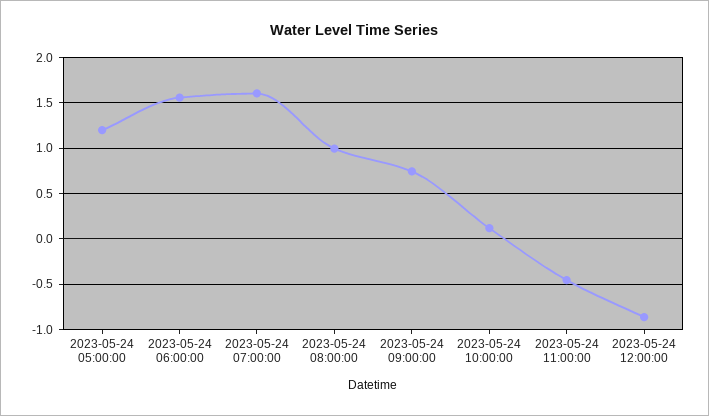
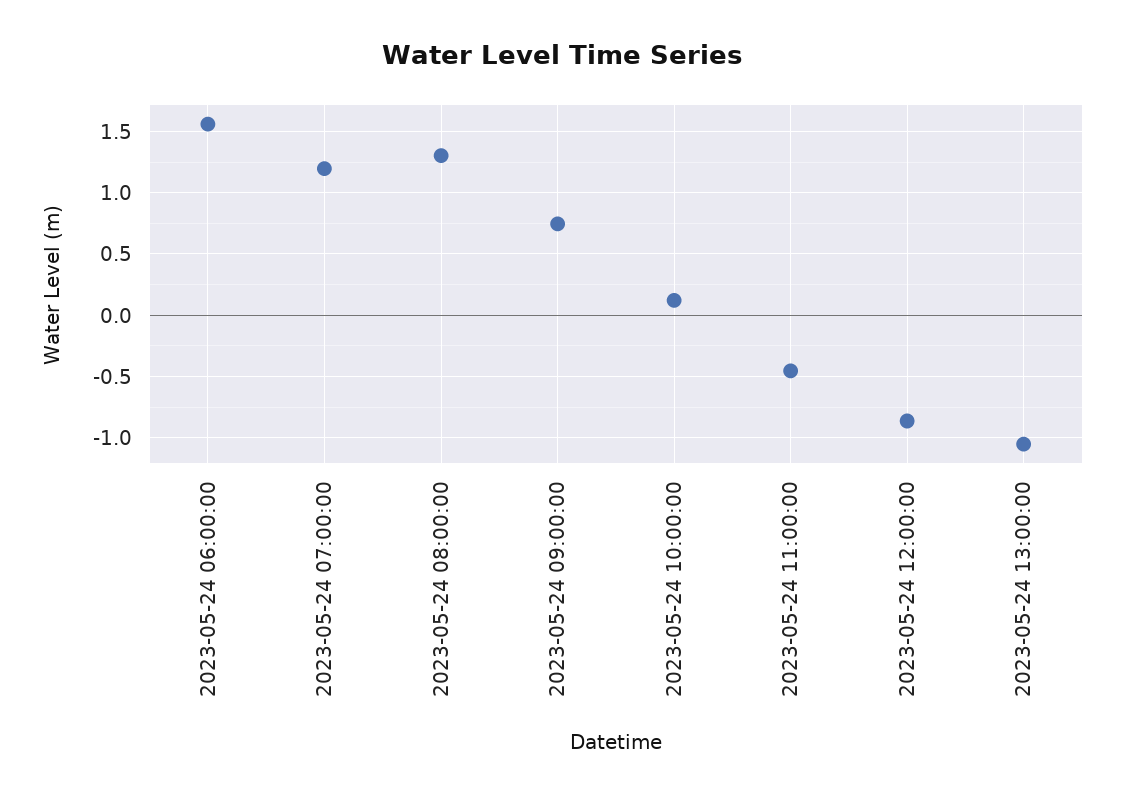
2023-05-24 05:00:00: 1.2 -> none
2023-05-24 07:00:00: 1.6 -> 1.2
2023-05-24 08:00:00: 1 -> 1.3
2023-05-24 13:00:00: none -> -1.05

